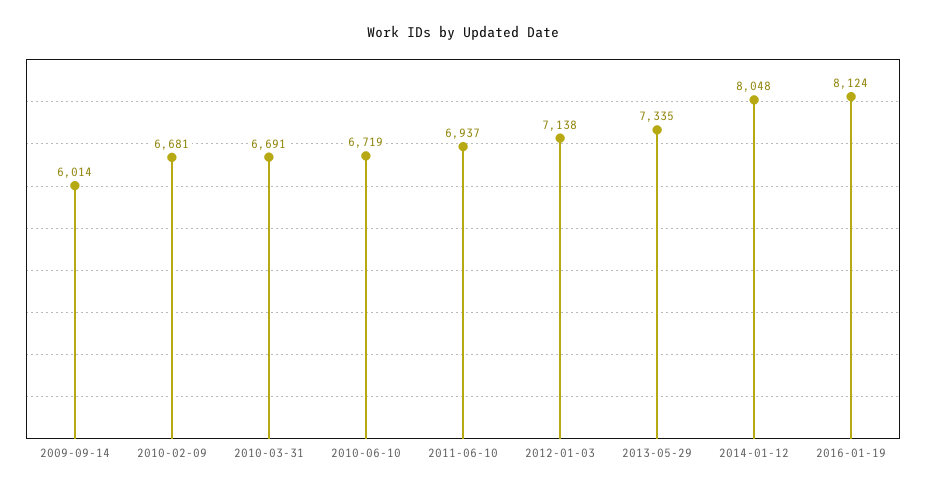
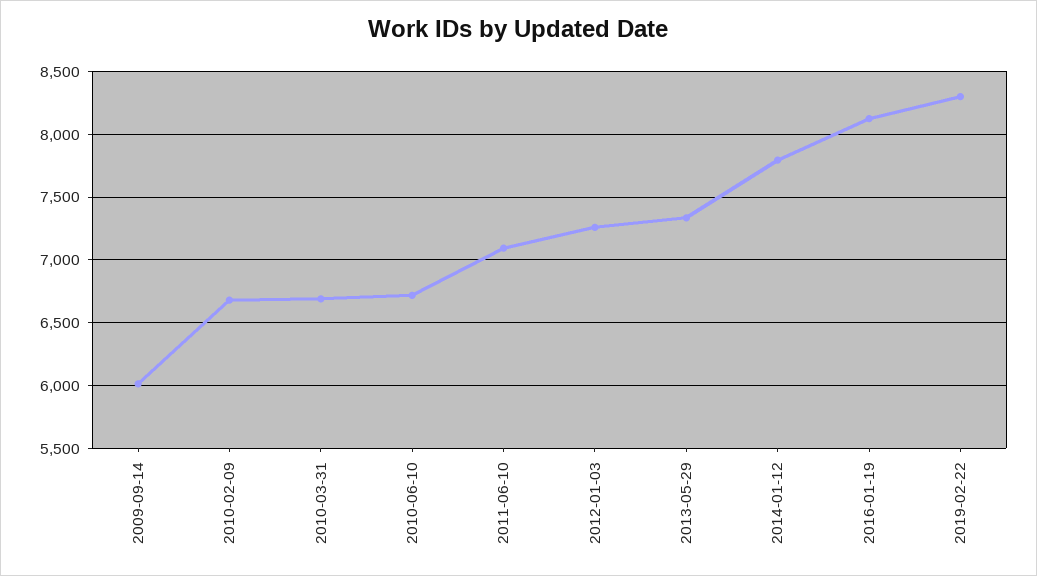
2011-06-10: 6937 -> 7100
2012-01-03: 7138 -> 7250
2014-01-12: 8048 -> 7800
2019-02-22: none -> 8300

